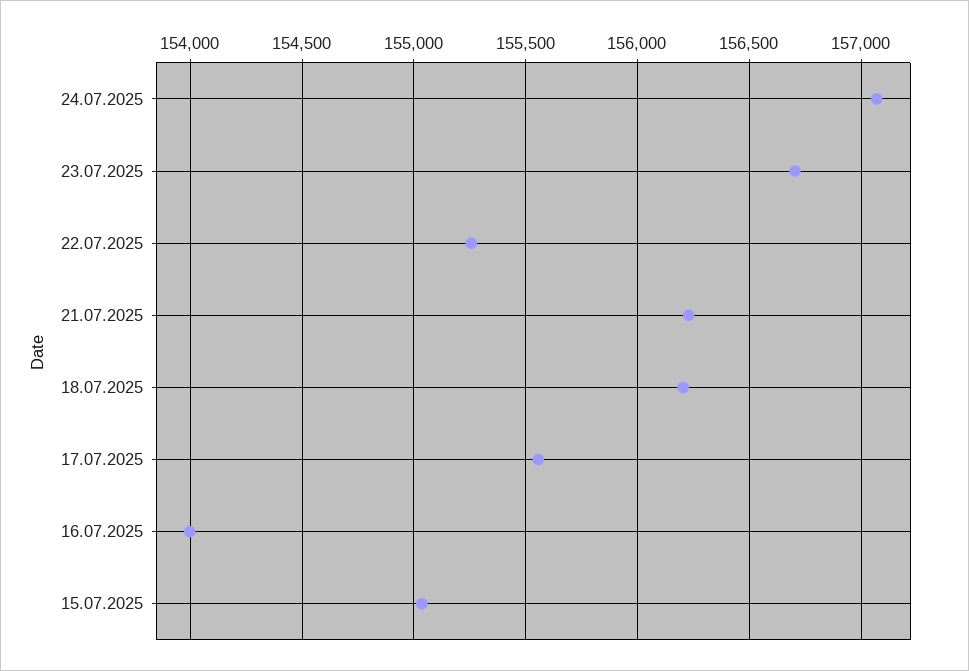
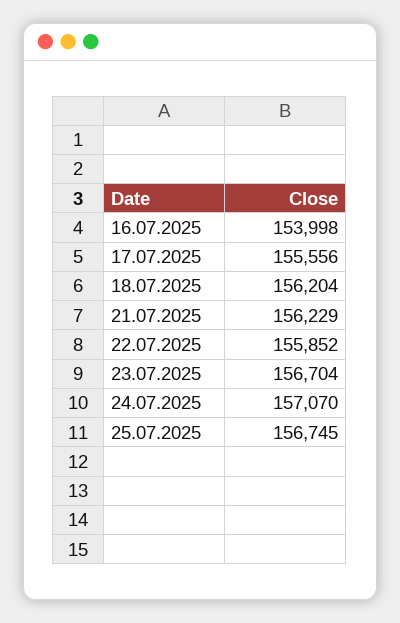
22.07.2025: 155250 -> 155852
15.07.2025: 155050 -> none
25.07.2025: none -> 156745

